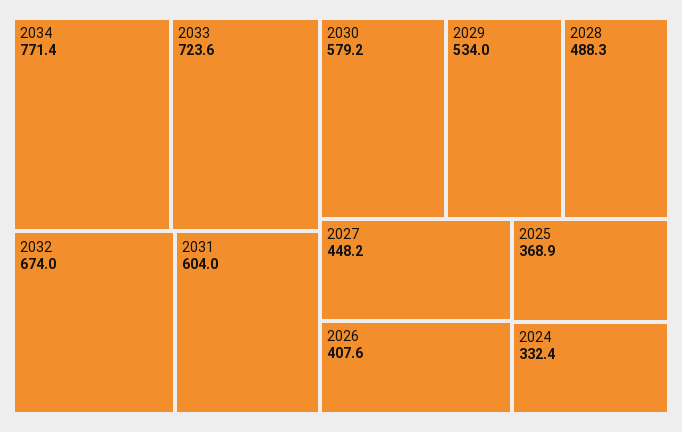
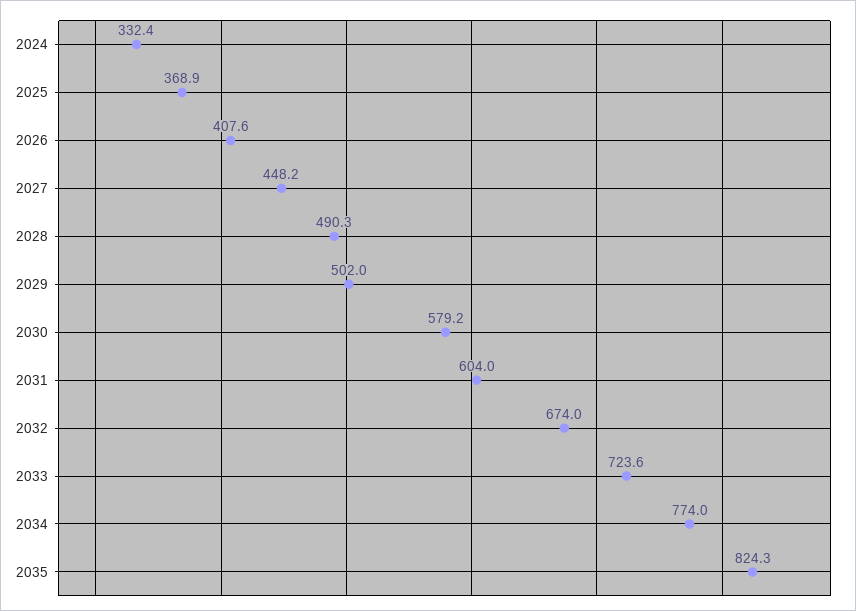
2034: 771.4 -> 774
2029: 534 -> 502
2028: 488.3 -> 490.3
2035: none -> 824.3

